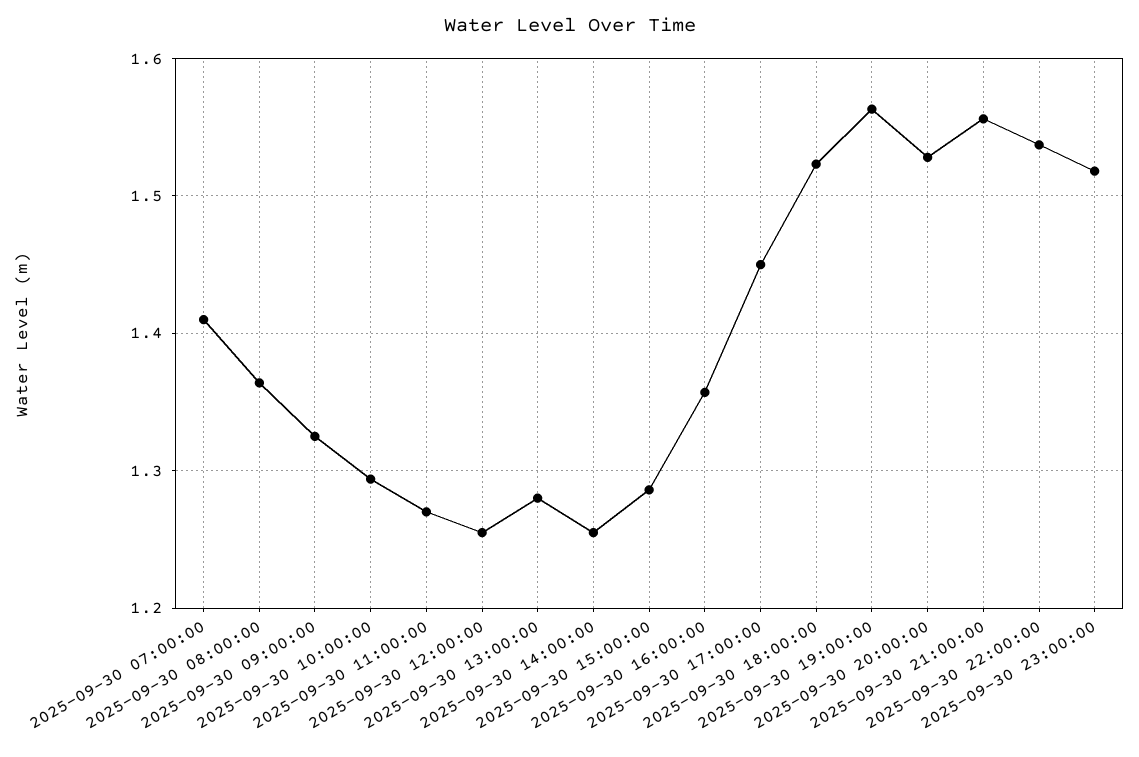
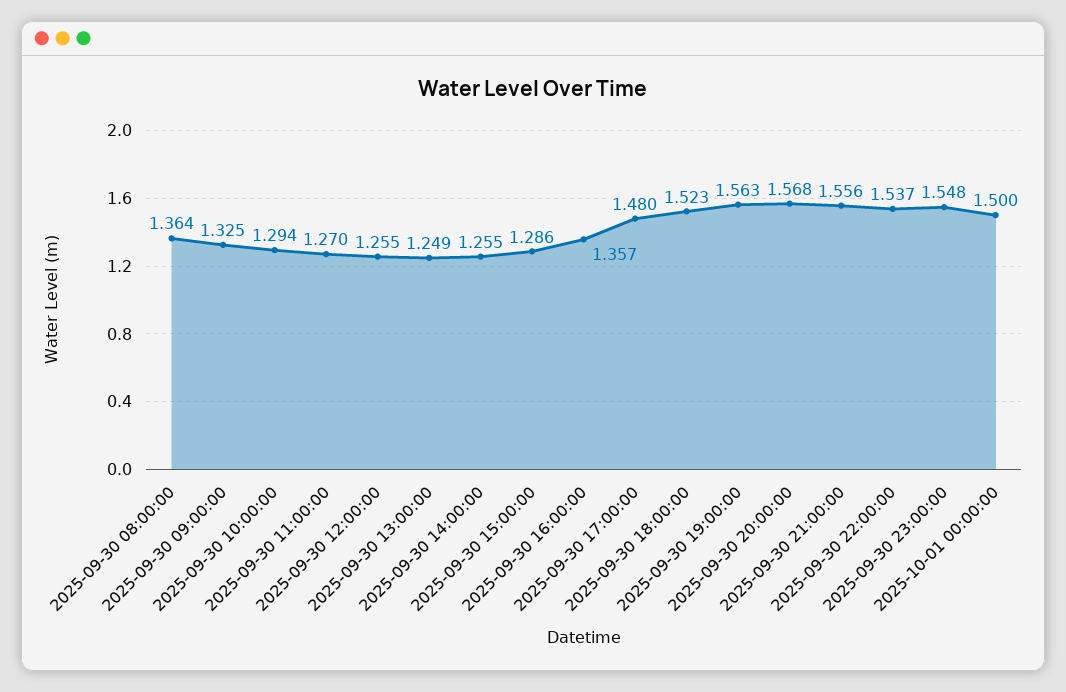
2025-09-30 07:00:00: 1.41 -> none
2025-09-30 13:00:00: 1.28 -> 1.249
2025-09-30 17:00:00: 1.45 -> 1.48
2025-09-30 20:00:00: 1.53 -> 1.568
2025-09-30 23:00:00: 1.52 -> 1.548
2025-10-01 00:00:00: none -> 1.5

